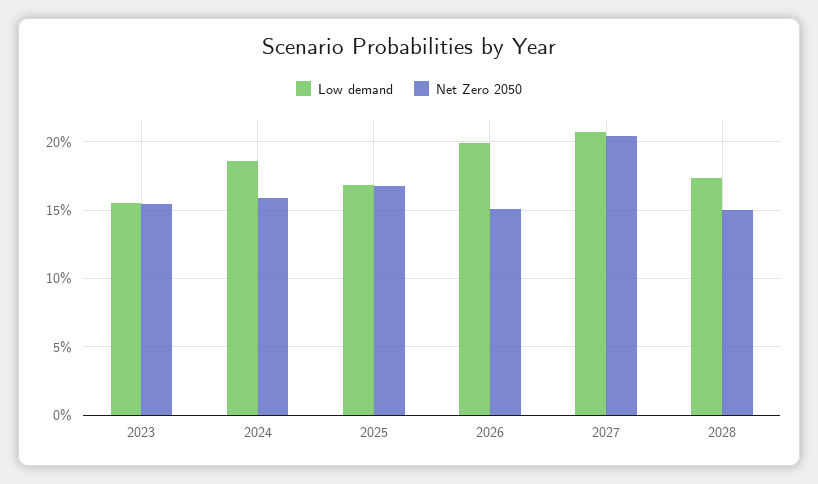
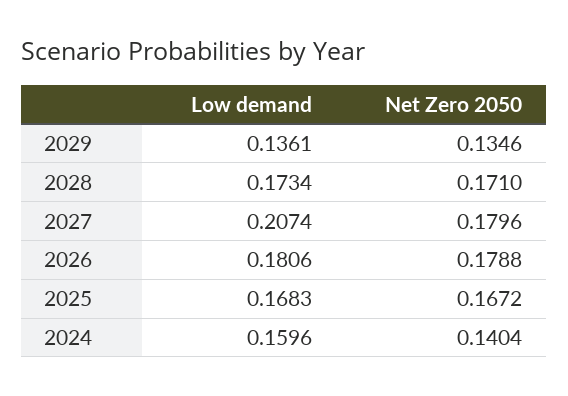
Low demand, 2023: 0.155 -> none
Net Zero 2050, 2023: 0.155 -> none
Low demand, 2024: 0.185 -> 0.1596
Net Zero 2050, 2024: 0.16 -> 0.1404
Low demand, 2026: 0.2 -> 0.1806
Net Zero 2050, 2026: 0.15 -> 0.1788
Net Zero 2050, 2027: 0.205 -> 0.1796
Net Zero 2050, 2028: 0.15 -> 0.171
Low demand, 2029: none -> 0.1361
Net Zero 2050, 2029: none -> 0.1346

